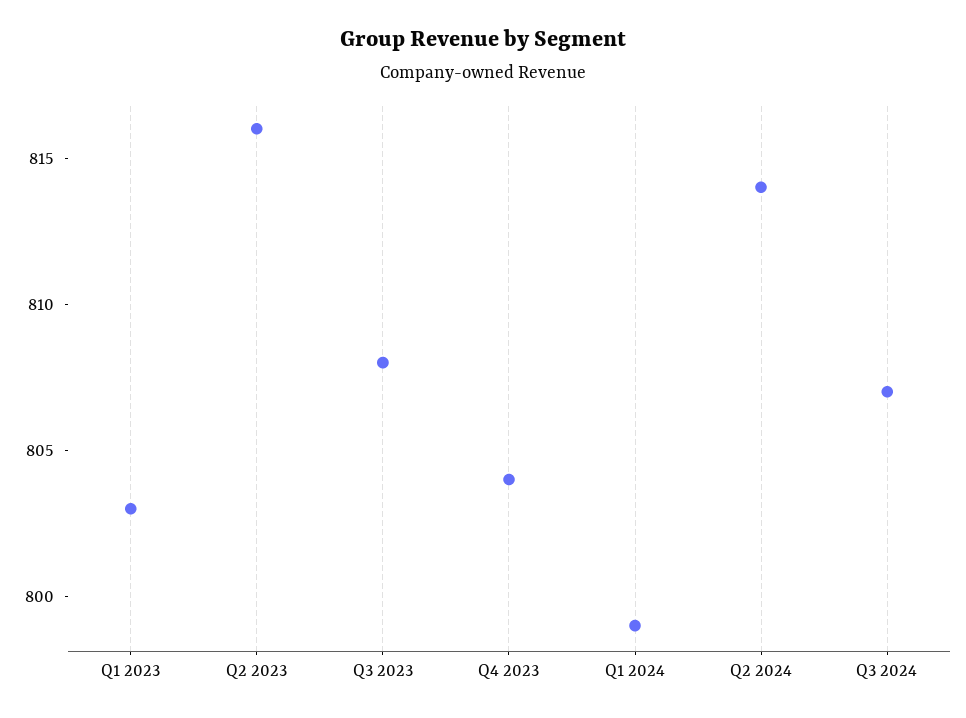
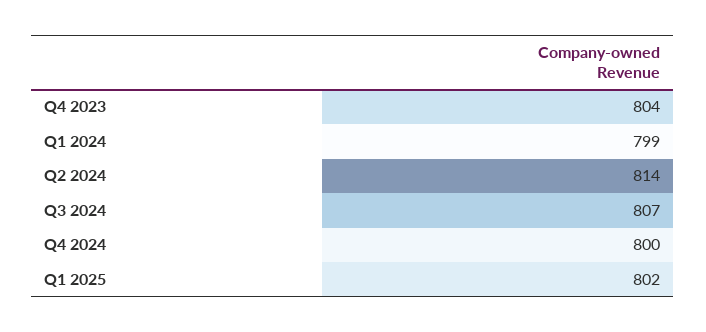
Q1 2023: 803 -> none
Q2 2023: 816 -> none
Q3 2023: 808 -> none
Q4 2024: none -> 800
Q1 2025: none -> 802

